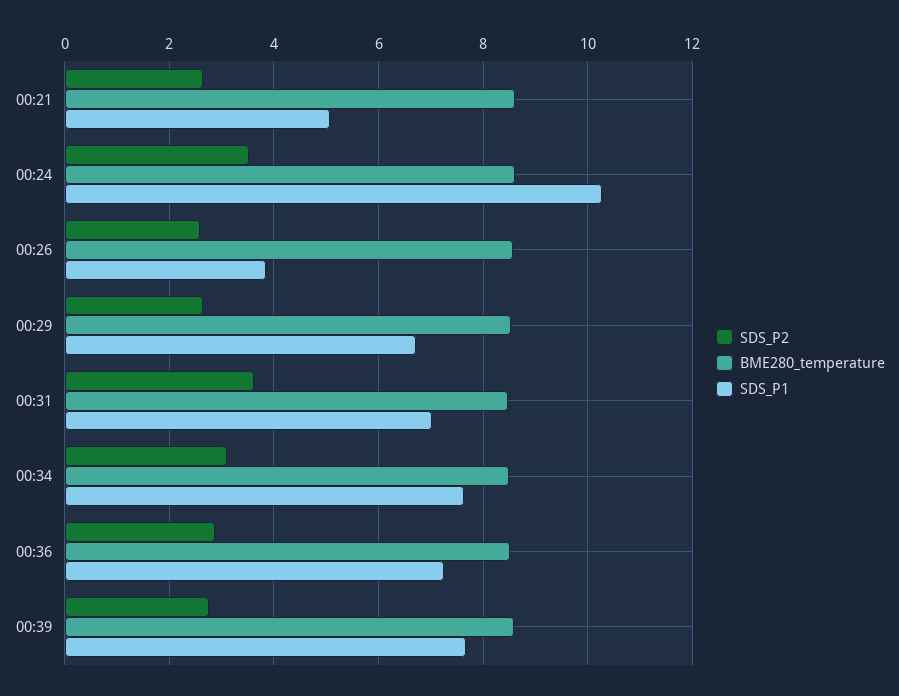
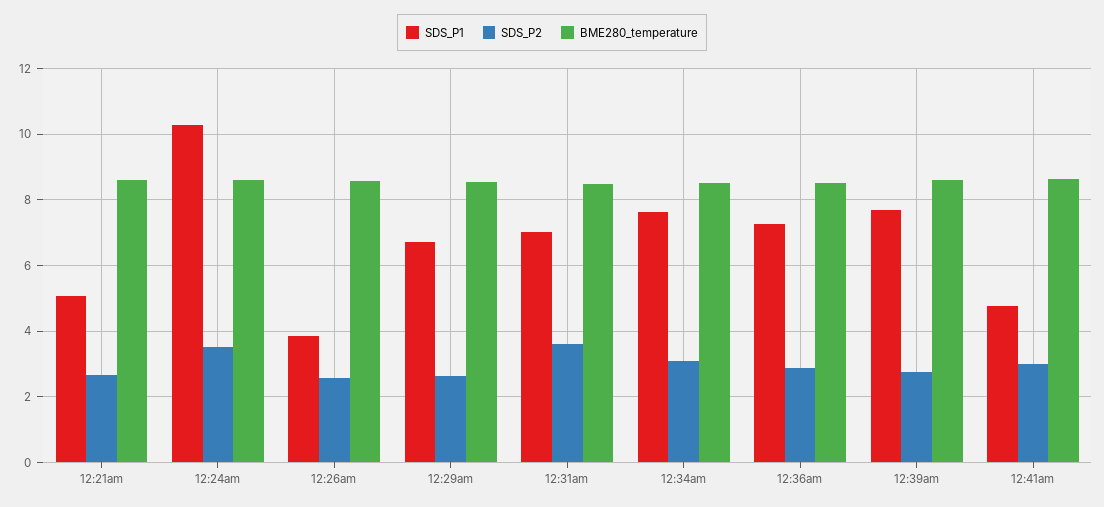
SDS_P1, 12:41am: none -> 4.8
SDS_P2, 12:41am: none -> 3
BME280_temperature, 12:41am: none -> 8.6

